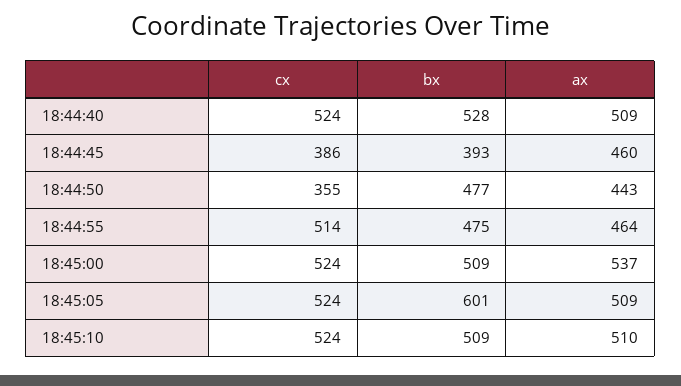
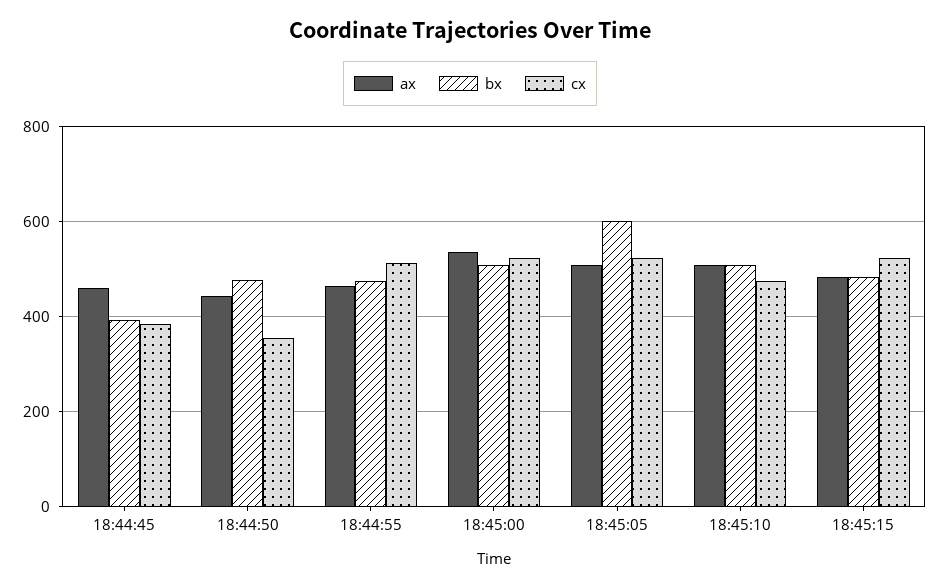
cx, 18:44:40: 524 -> none
bx, 18:44:40: 528 -> none
ax, 18:44:40: 509 -> none
cx, 18:45:10: 524 -> 480
ax, 18:45:15: none -> 480
bx, 18:45:15: none -> 480
cx, 18:45:15: none -> 520

